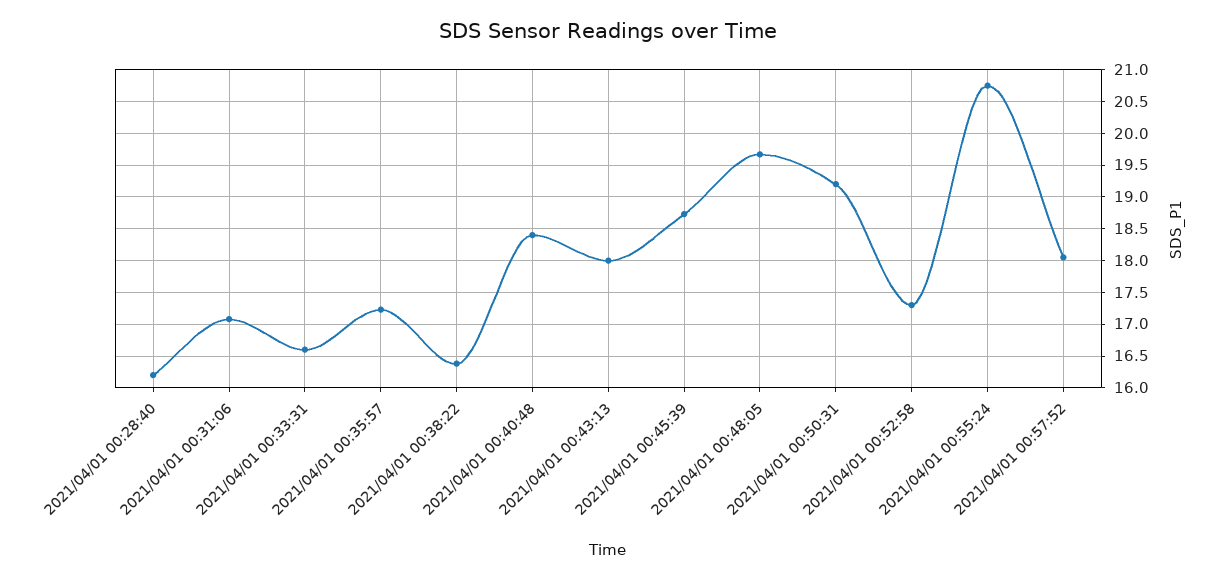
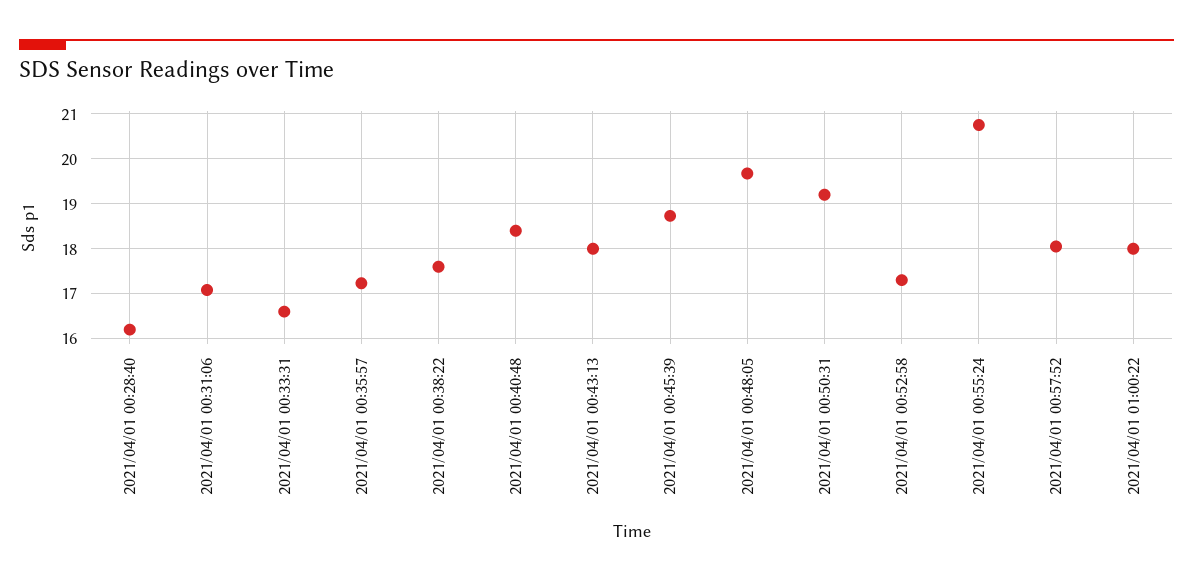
2021/04/01 00:38:22: 16.4 -> 17.6
2021/04/01 01:00:22: none -> 18

